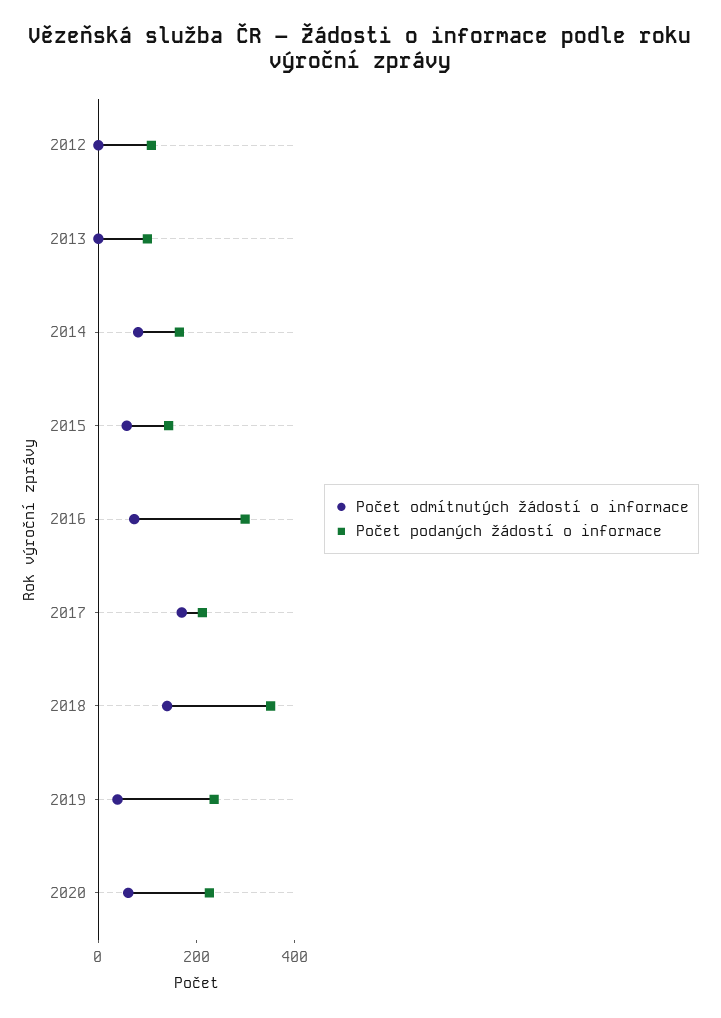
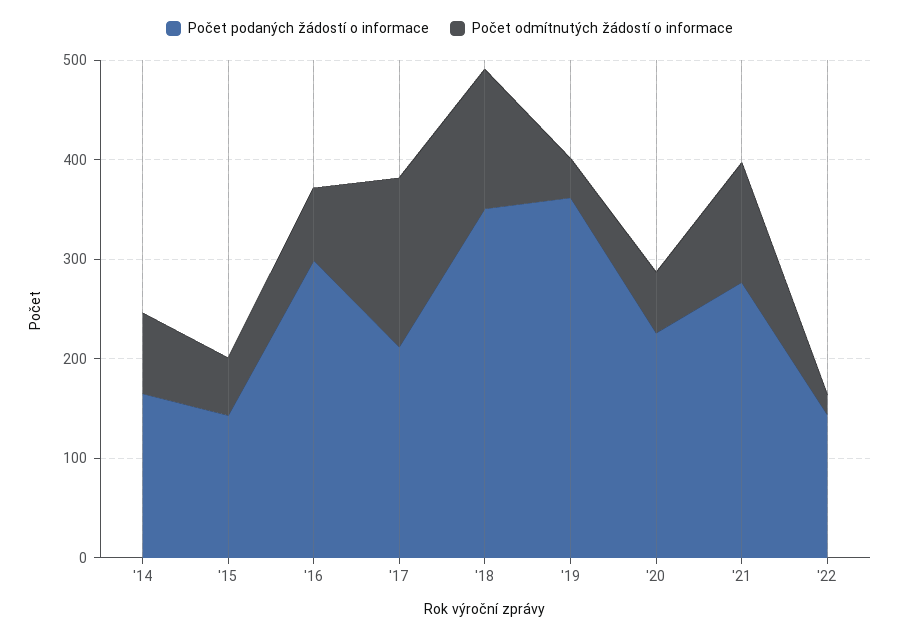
Počet odmítnutých žádostí o informace, 2012: 0 -> none
Počet podaných žádostí o informace, 2012: 100 -> none
Počet odmítnutých žádostí o informace, 2013: 0 -> none
Počet podaných žádostí o informace, 2013: 100 -> none
Počet podaných žádostí o informace, 2019: 250 -> 360
Počet podaných žádostí o informace, '21: none -> 280
Počet odmítnutých žádostí o informace, '21: none -> 120
Počet podaných žádostí o informace, '22: none -> 140
Počet odmítnutých žádostí o informace, '22: none -> 20

